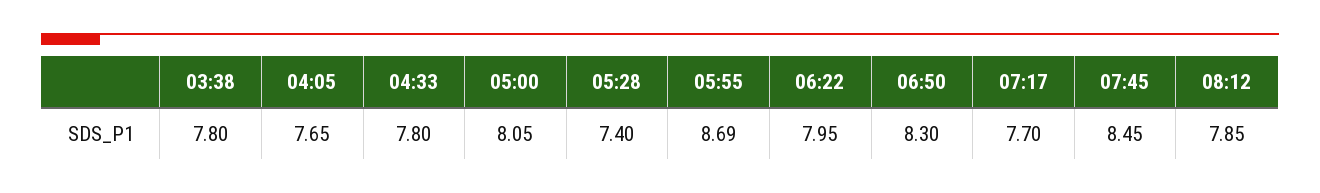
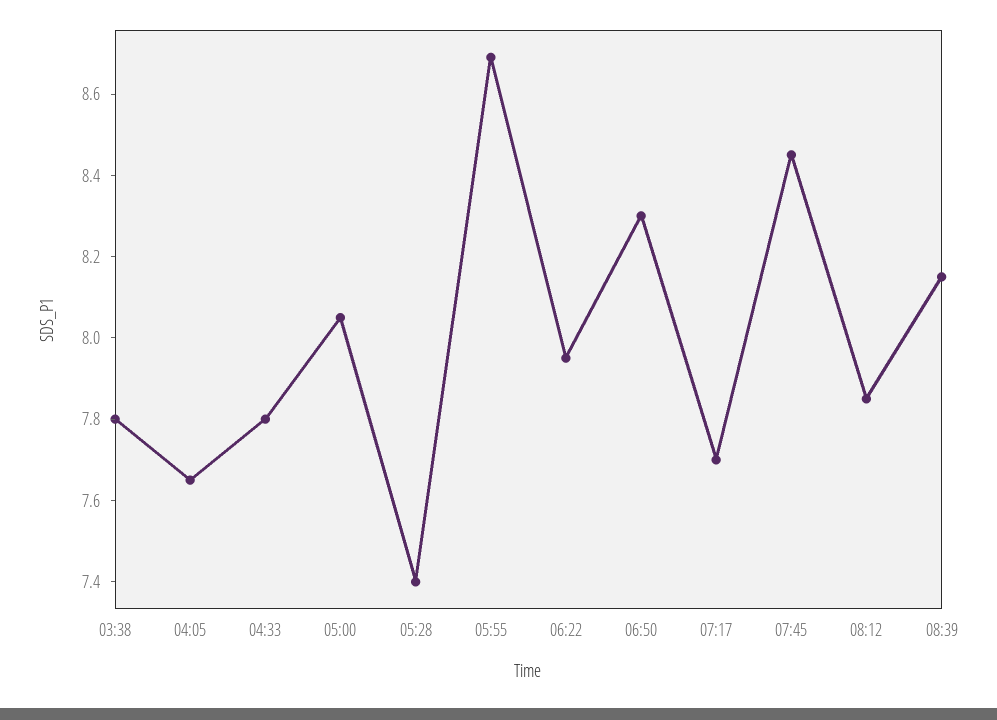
08:39: none -> 8.15

